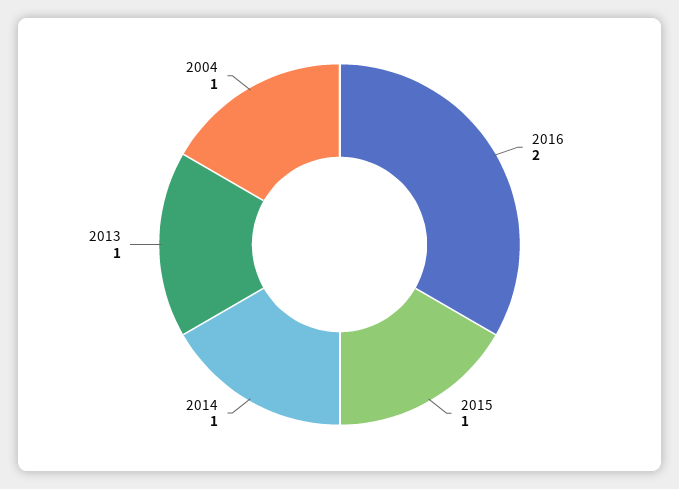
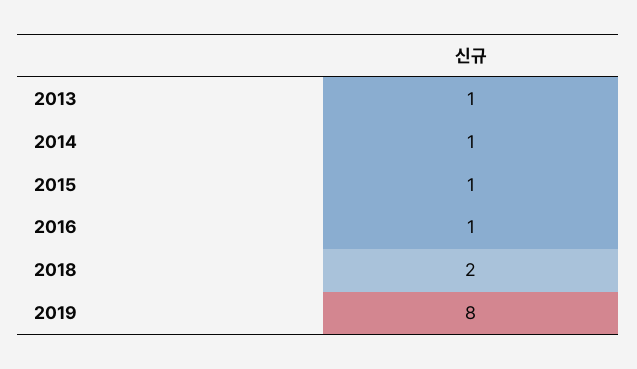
2016: 2 -> 1
2004: 1 -> none
2018: none -> 2
2019: none -> 8

